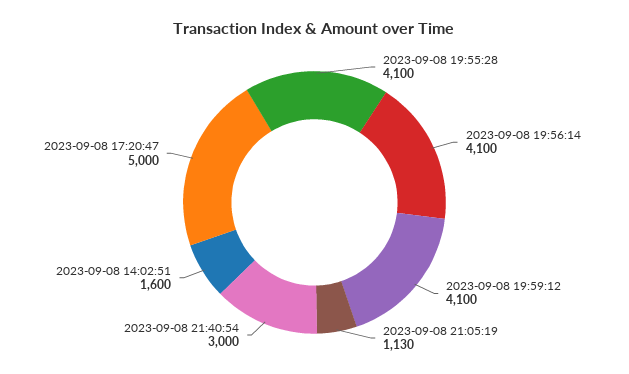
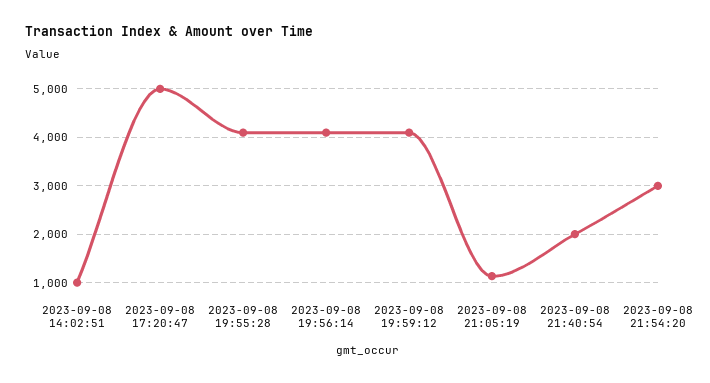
2023-09-08 21:40:54: 3000 -> 2000
2023-09-08 14:02:51: 1600 -> 1000
2023-09-08 21:54:20: none -> 3000

